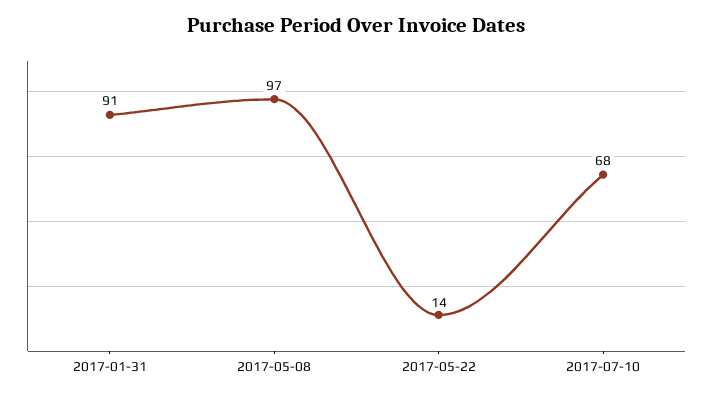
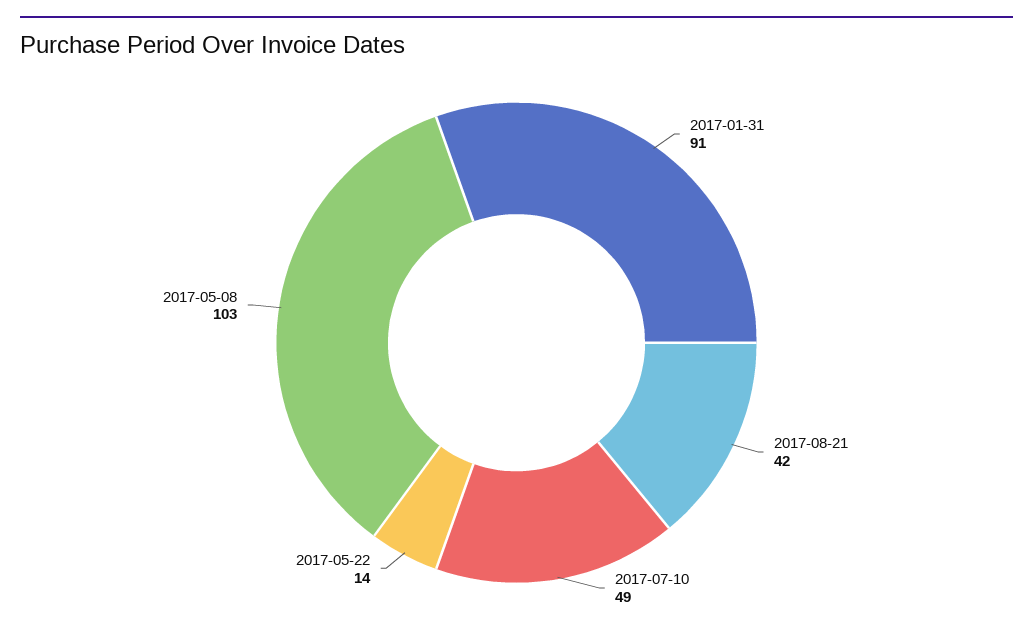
2017-05-08: 97 -> 103
2017-07-10: 68 -> 49
2017-08-21: none -> 42

